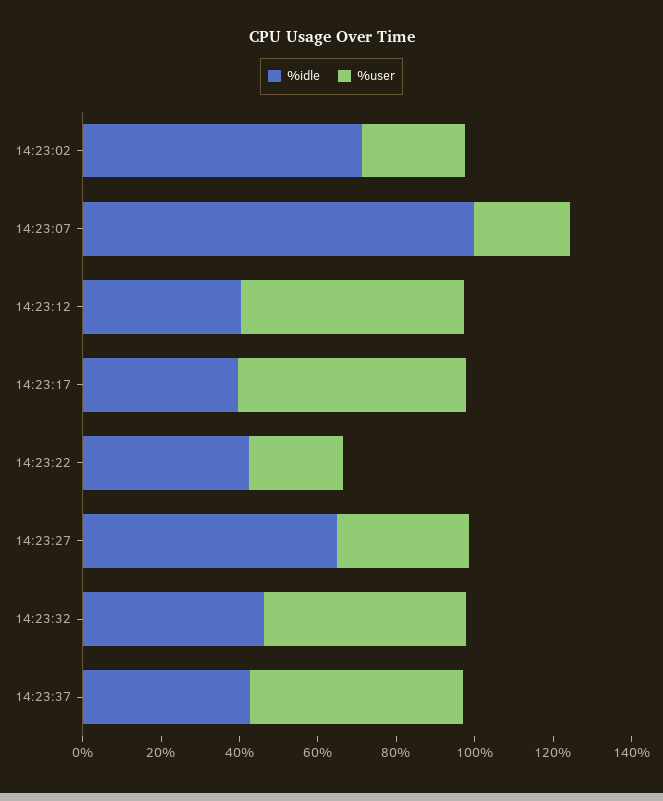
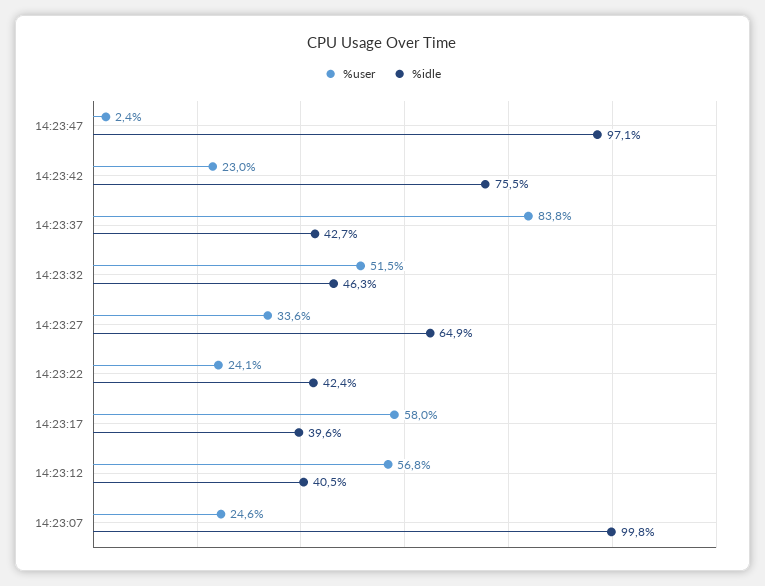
%idle, 14:23:02: 70 -> none
%user, 14:23:02: 25 -> none
%user, 14:23:37: 55 -> 83.8
%user, 14:23:47: none -> 2.4
%idle, 14:23:47: none -> 97.1
%user, 14:23:42: none -> 23
%idle, 14:23:42: none -> 75.5

